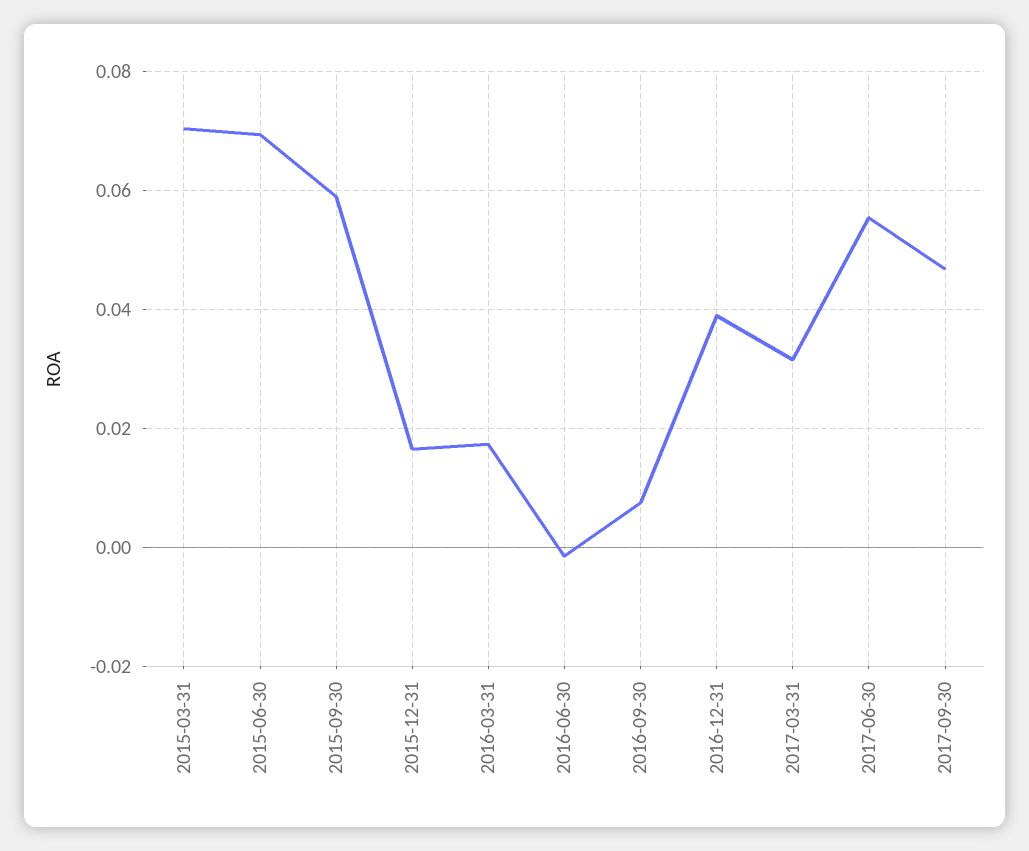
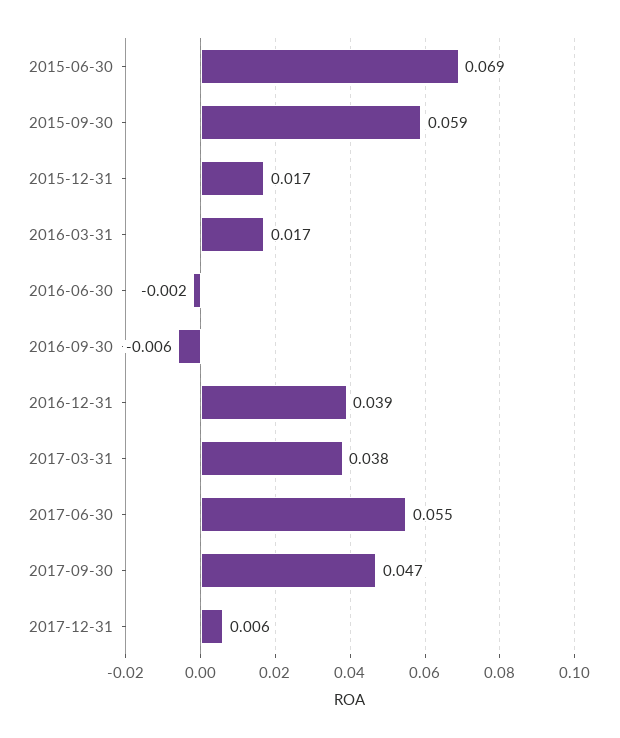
2015-03-31: 0.07 -> none
2016-09-30: 0.008 -> -0.006
2017-03-31: 0.032 -> 0.038
2017-12-31: none -> 0.006

